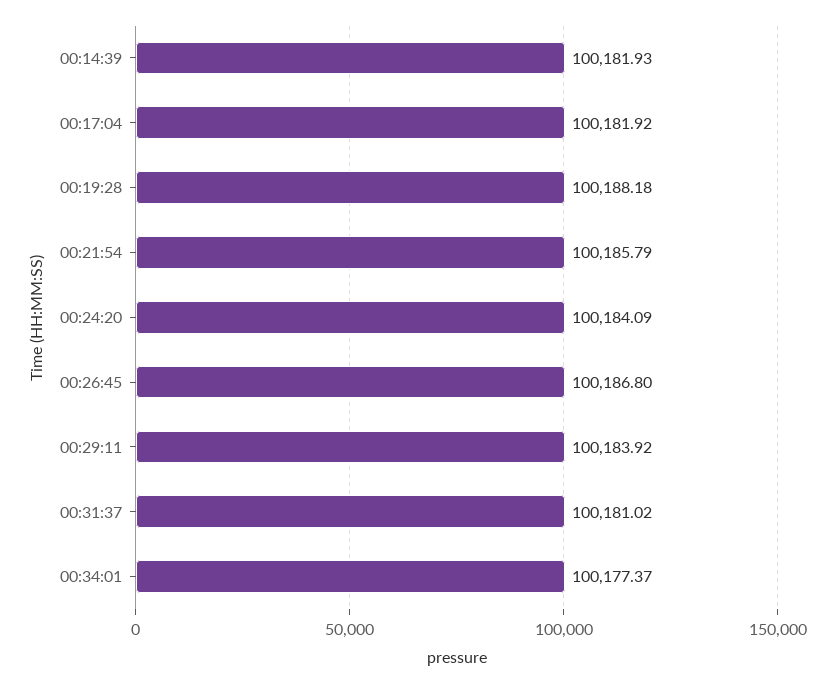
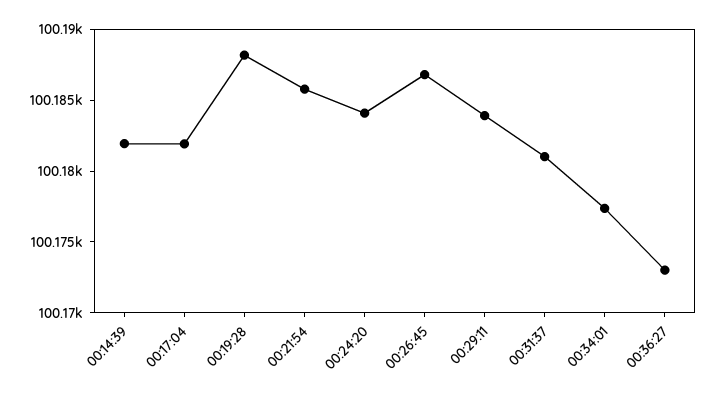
00:36:27: none -> 100173

